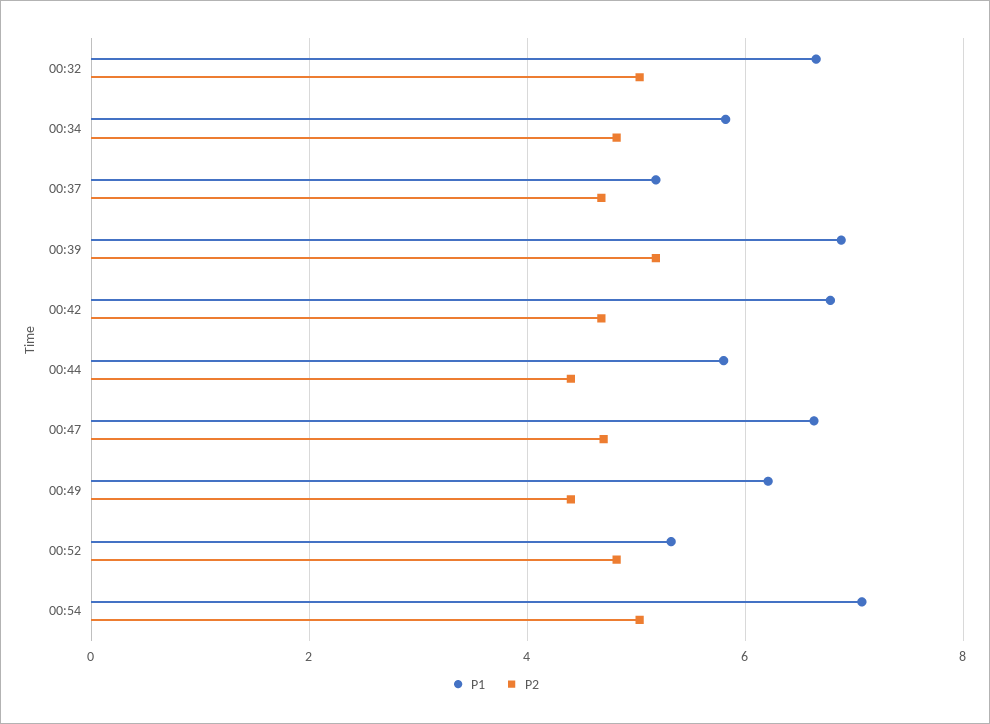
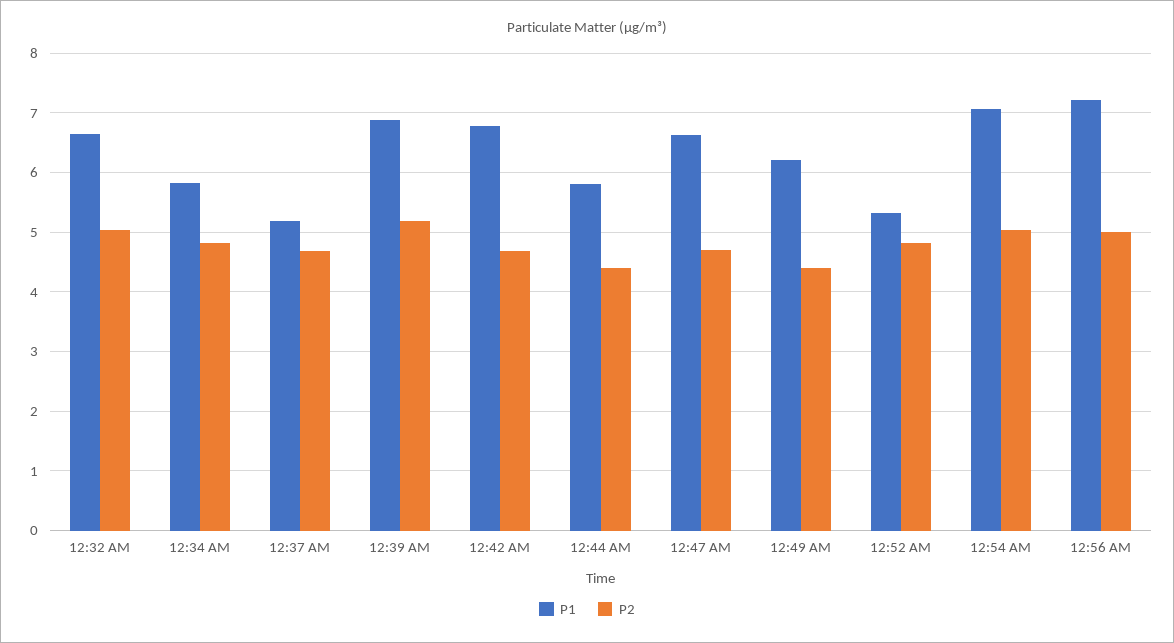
P1, 12:56 AM: none -> 7.2
P2, 12:56 AM: none -> 5

